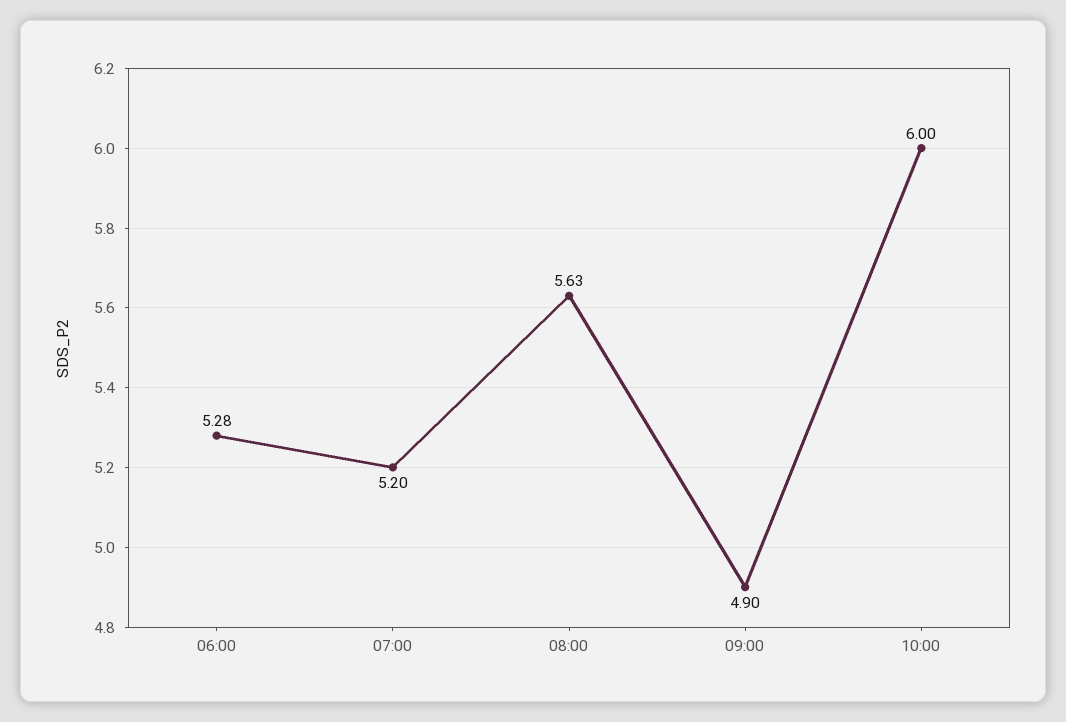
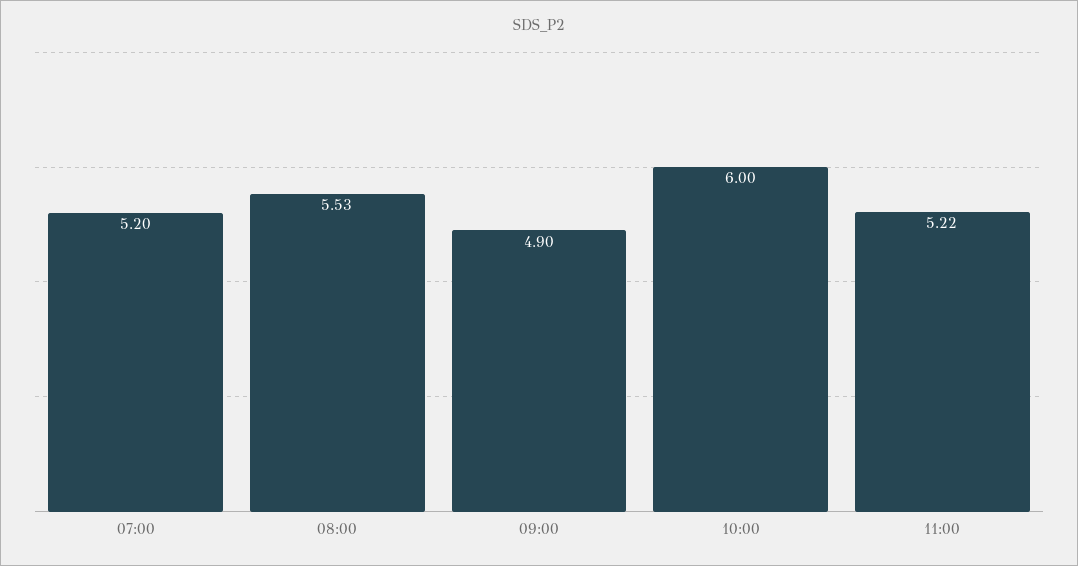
06:00: 5.28 -> none
08:00: 5.63 -> 5.53
11:00: none -> 5.22

